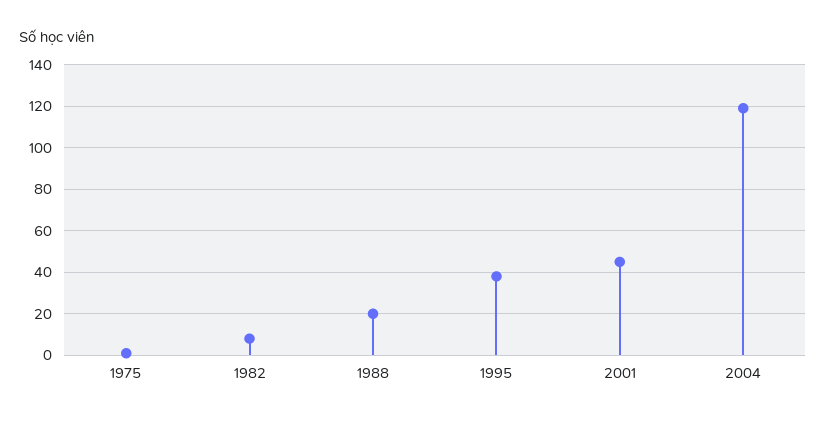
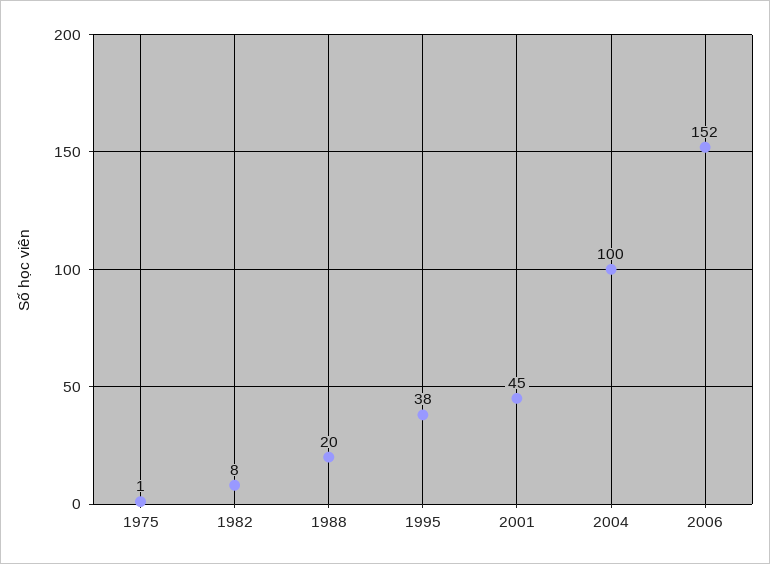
2004: 120 -> 100
2006: none -> 152

